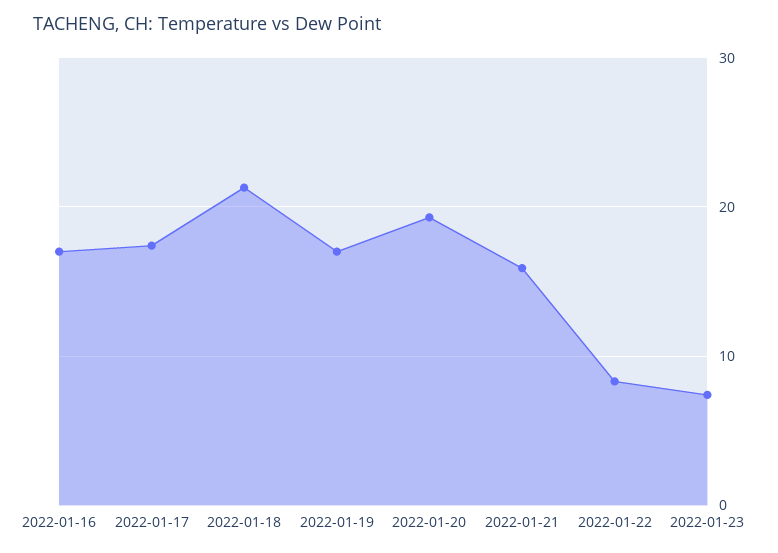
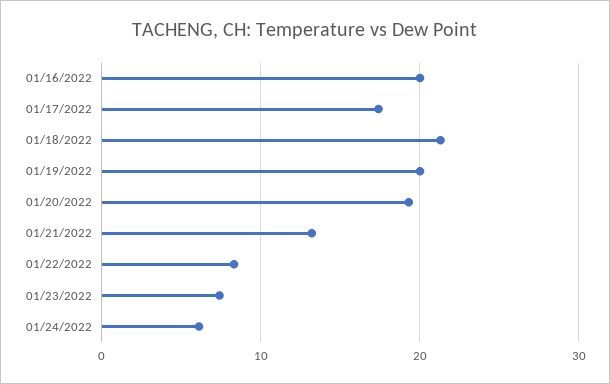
2022-01-16: 17 -> 20
2022-01-19: 17 -> 20
2022-01-21: 16 -> 13
01/24/2022: none -> 6

